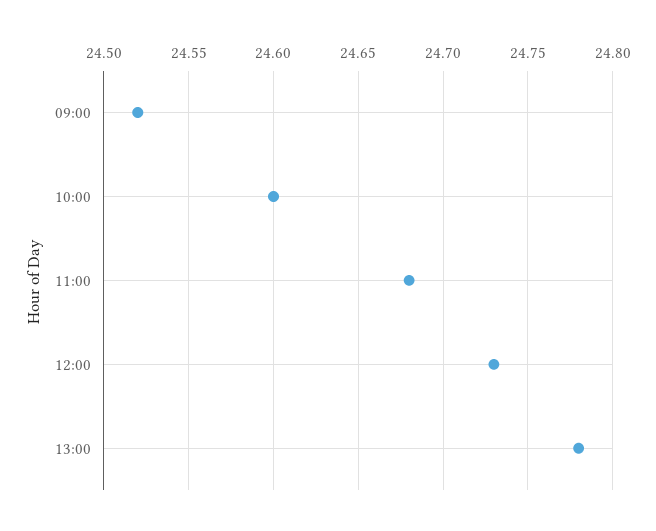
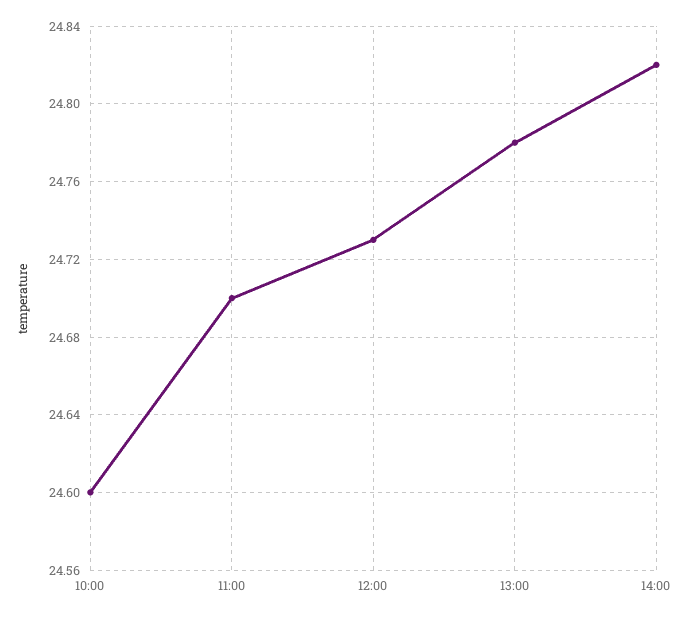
09:00: 24.52 -> none
11:00: 24.68 -> 24.7
14:00: none -> 24.82

